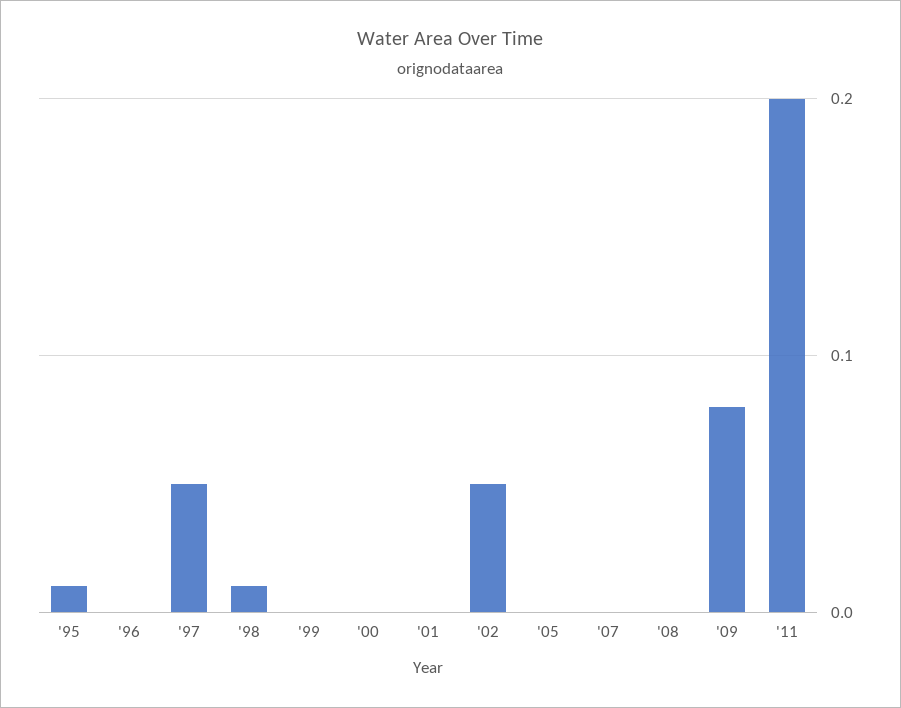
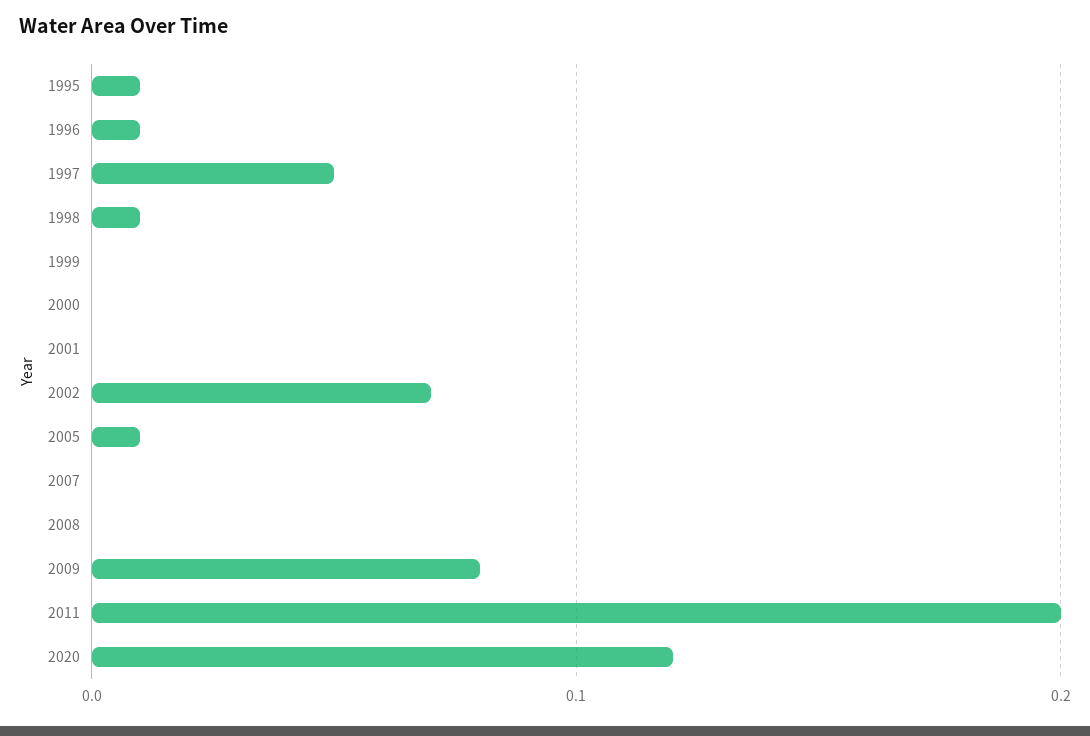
'96: 0 -> 0.01
'02: 0.05 -> 0.07
'05: 0 -> 0.01
2020: none -> 0.12

